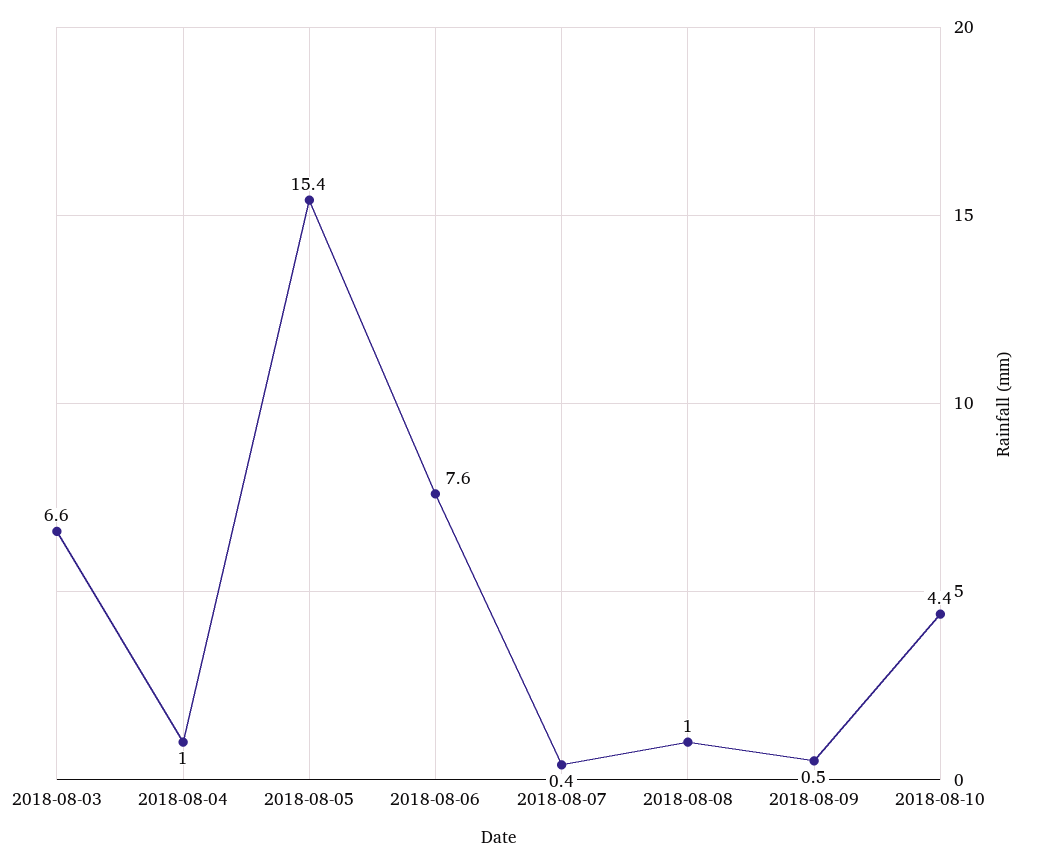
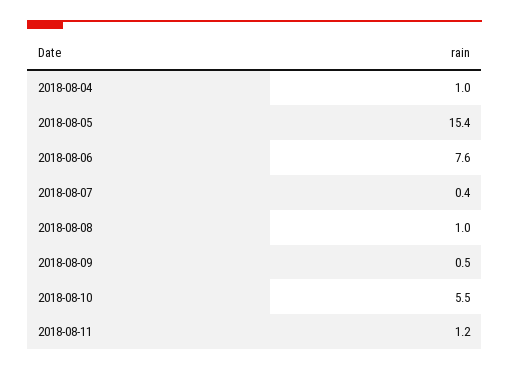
2018-08-03: 6.6 -> none
2018-08-10: 4.4 -> 5.5
2018-08-11: none -> 1.2

